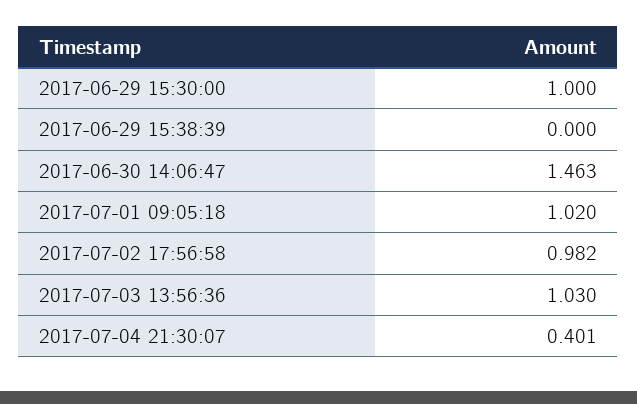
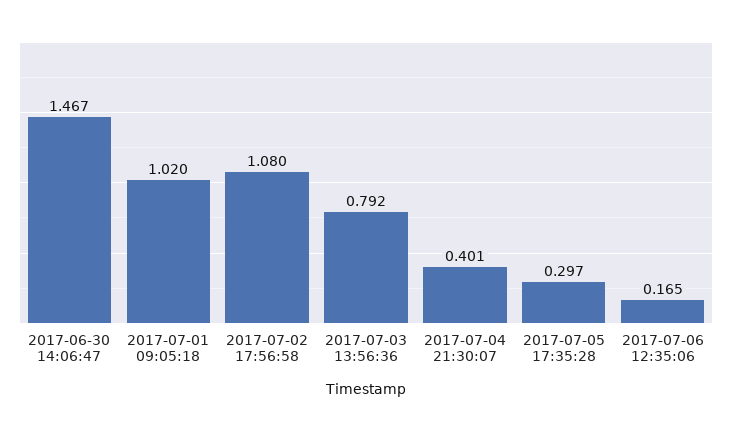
2017-06-29 15:30:00: 1 -> none
2017-06-29 15:38:39: 0 -> none
2017-06-30 14:06:47: 1.463 -> 1.467
2017-07-02 17:56:58: 0.982 -> 1.08
2017-07-03 13:56:36: 1.03 -> 0.792
2017-07-05 17:35:28: none -> 0.297
2017-07-06 12:35:06: none -> 0.165

